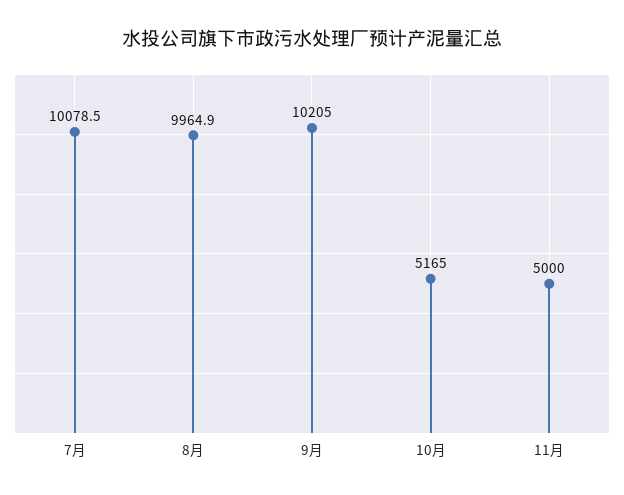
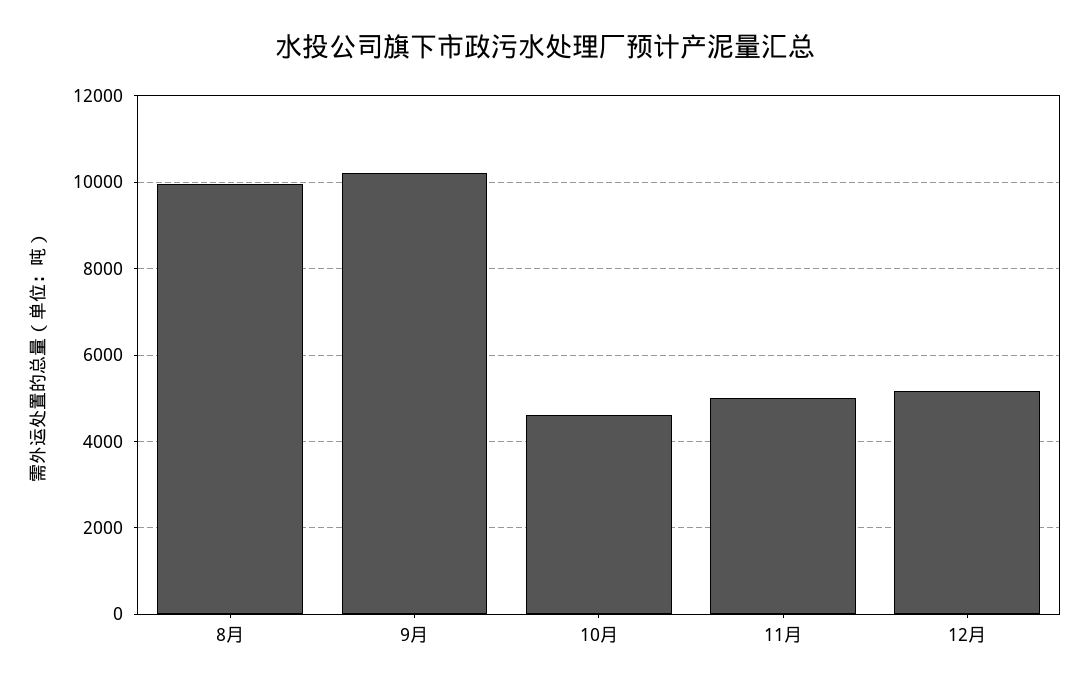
7月: 10078.5 -> none
10月: 5165 -> 4600
12月: none -> 5200

